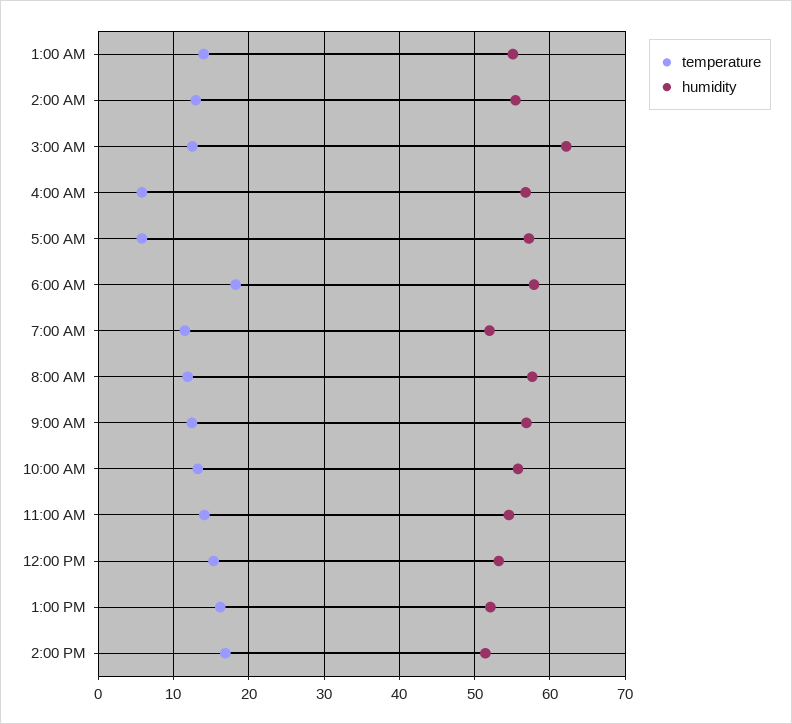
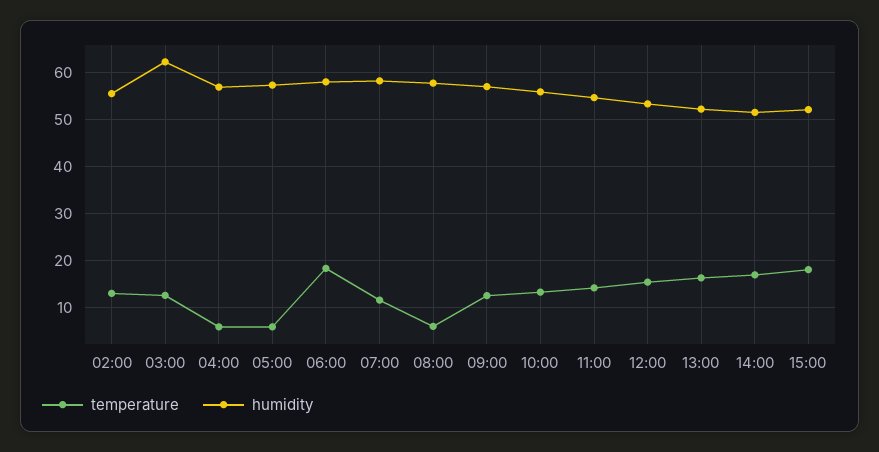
temperature, 1:00 AM: 14 -> none
humidity, 1:00 AM: 55 -> none
humidity, 7:00 AM: 52 -> 58
temperature, 8:00 AM: 12 -> 6
temperature, 15:00: none -> 18
humidity, 15:00: none -> 52

